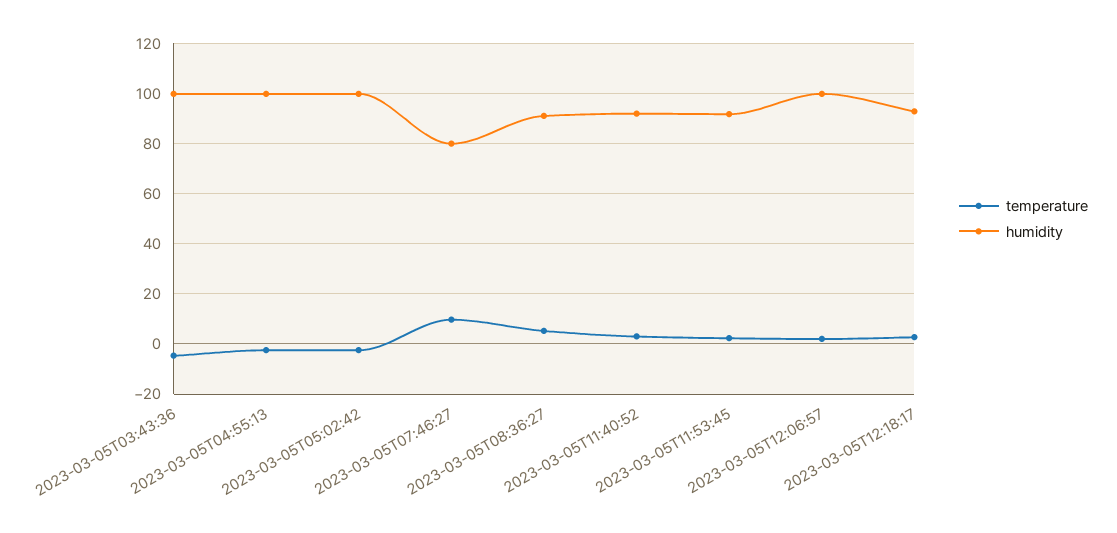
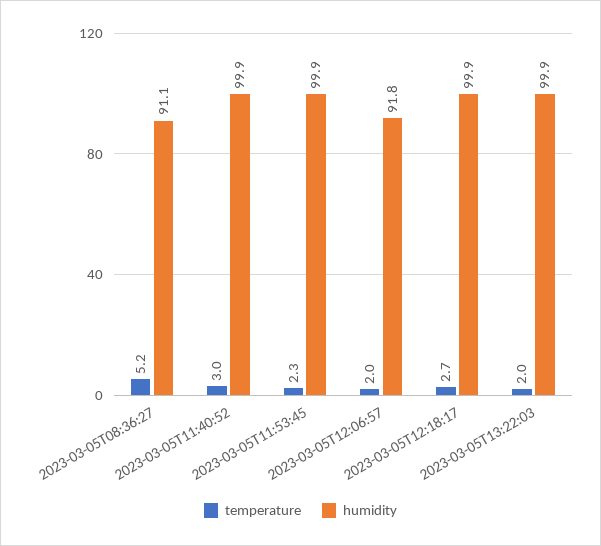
temperature, 2023-03-05T03:43:36: -5 -> none
humidity, 2023-03-05T03:43:36: 100 -> none
temperature, 2023-03-05T04:55:13: -2.5 -> none
humidity, 2023-03-05T04:55:13: 100 -> none
temperature, 2023-03-05T05:02:42: -2.5 -> none
humidity, 2023-03-05T05:02:42: 100 -> none
temperature, 2023-03-05T07:46:27: 10 -> none
humidity, 2023-03-05T07:46:27: 80 -> none
humidity, 2023-03-05T11:40:52: 92.5 -> 99.9
humidity, 2023-03-05T11:53:45: 92.5 -> 99.9
humidity, 2023-03-05T12:06:57: 100 -> 91.8
humidity, 2023-03-05T12:18:17: 92.5 -> 99.9
temperature, 2023-03-05T13:22:03: none -> 2
humidity, 2023-03-05T13:22:03: none -> 99.9

